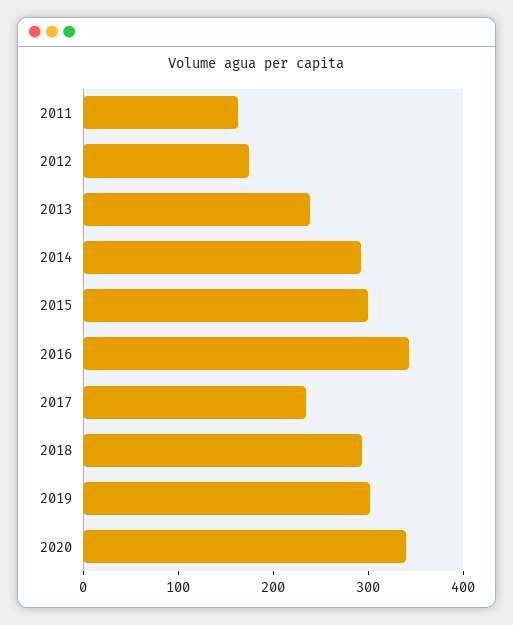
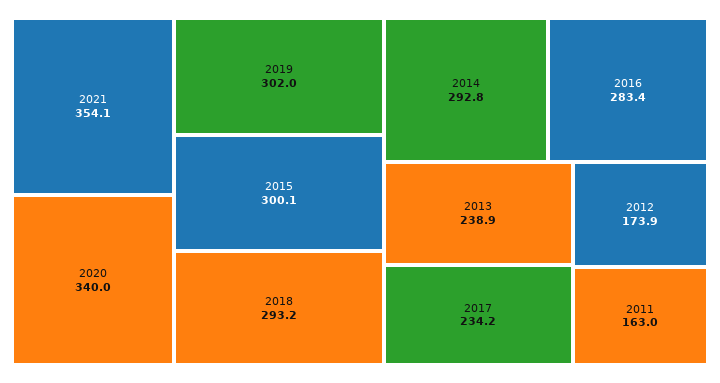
2016: 340 -> 283.4
2021: none -> 354.1

